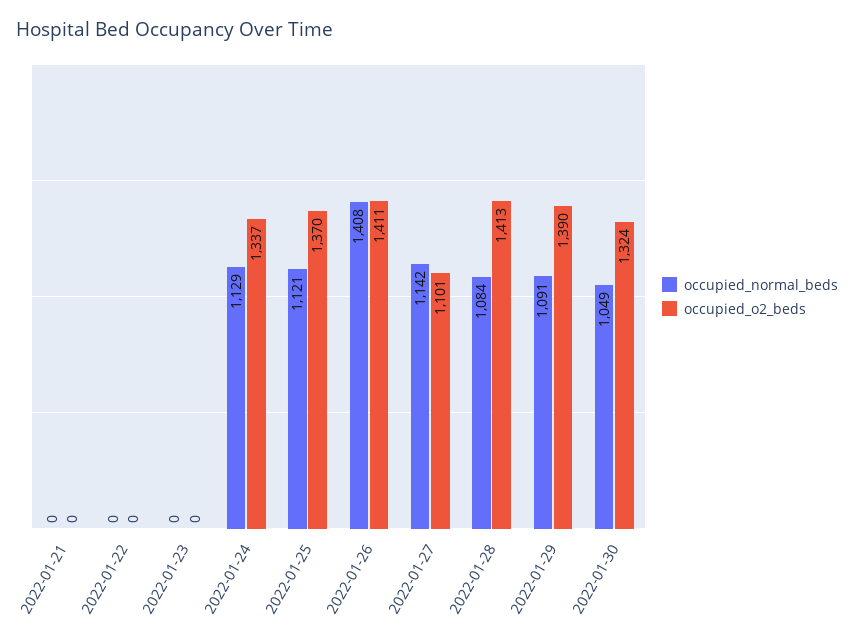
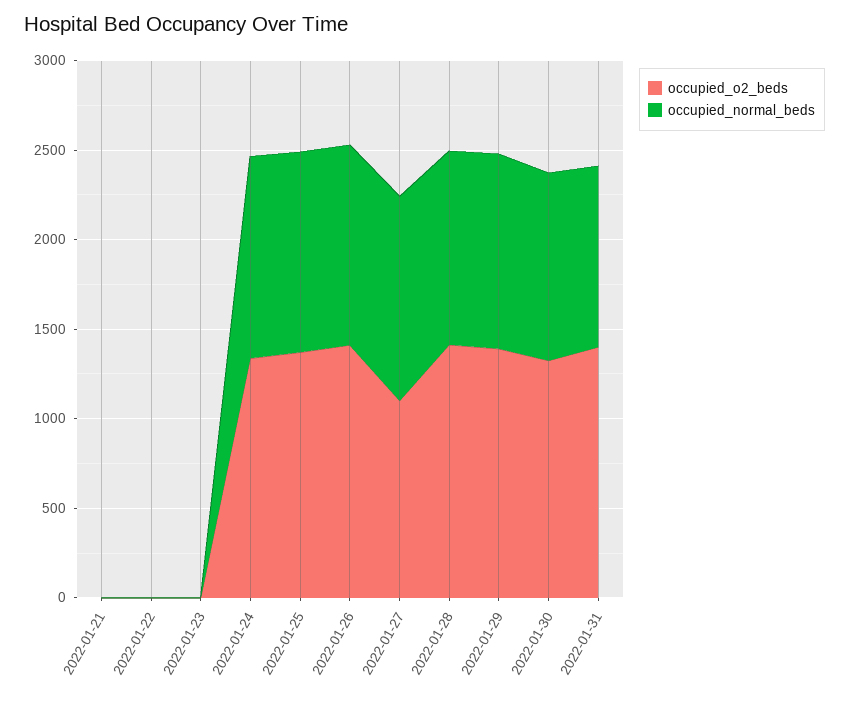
occupied_normal_beds, 2022-01-26: 1408 -> 1100
occupied_o2_beds, 2022-01-31: none -> 1400
occupied_normal_beds, 2022-01-31: none -> 1000

